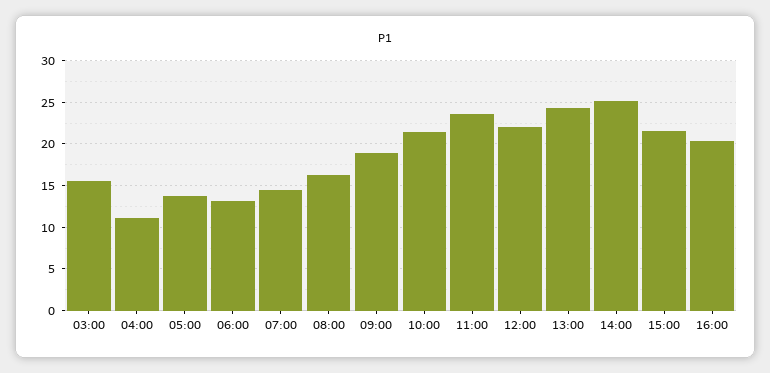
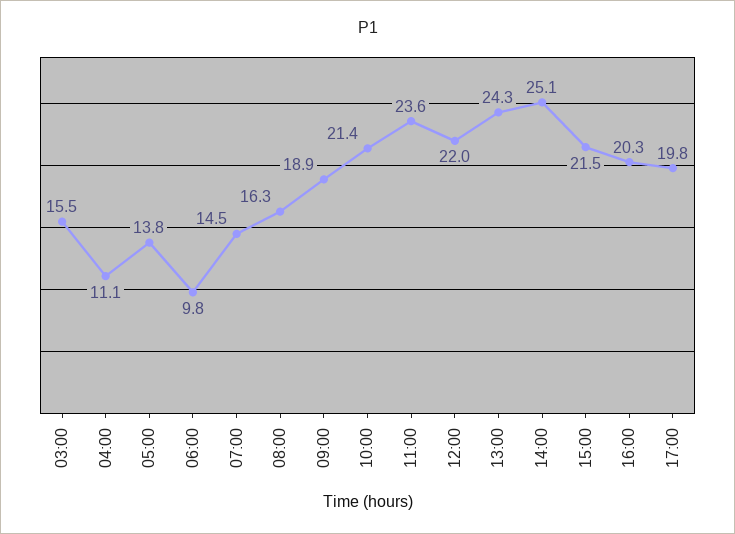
06:00: 13 -> 9.8
17:00: none -> 19.8

